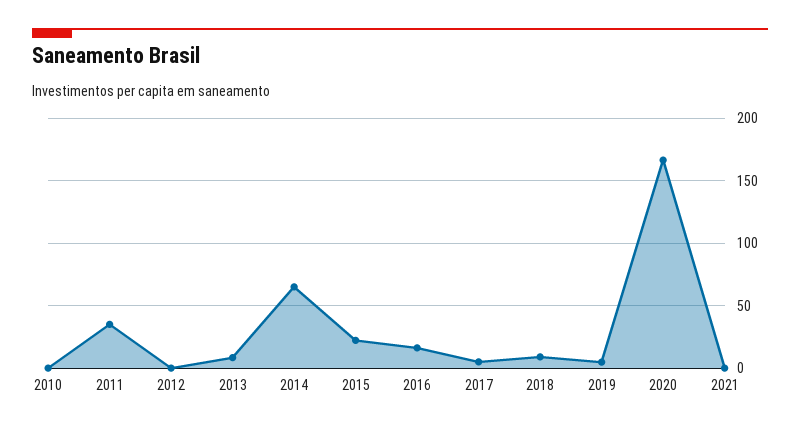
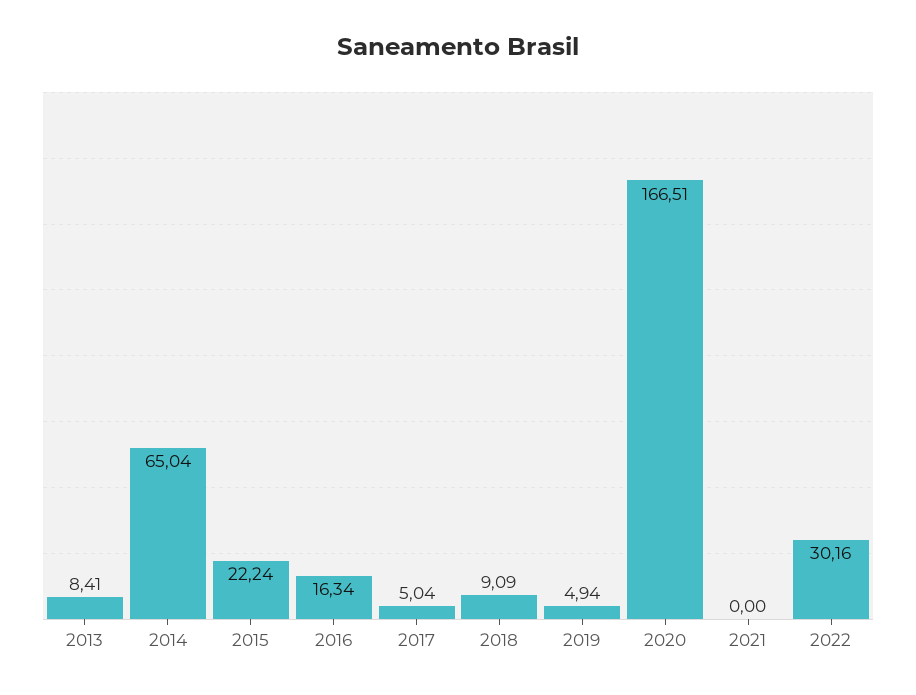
2010: 0 -> none
2011: 35 -> none
2012: 0 -> none
2022: none -> 30.16

